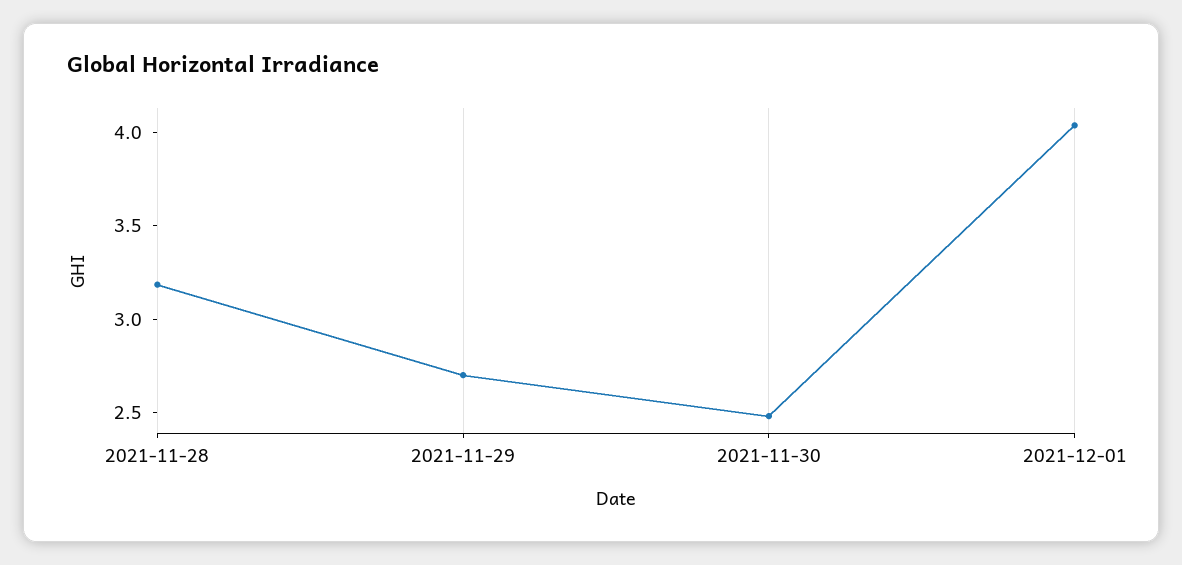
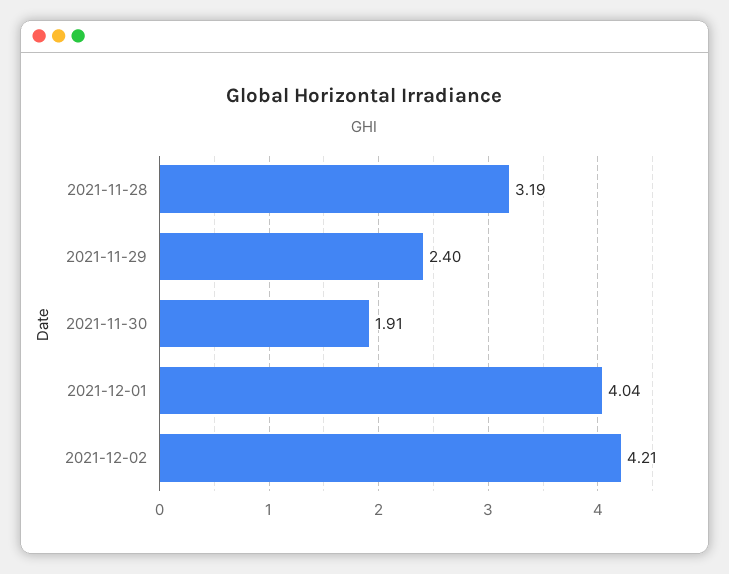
2021-11-29: 2.7 -> 2.4
2021-11-30: 2.5 -> 1.91
2021-12-02: none -> 4.21

